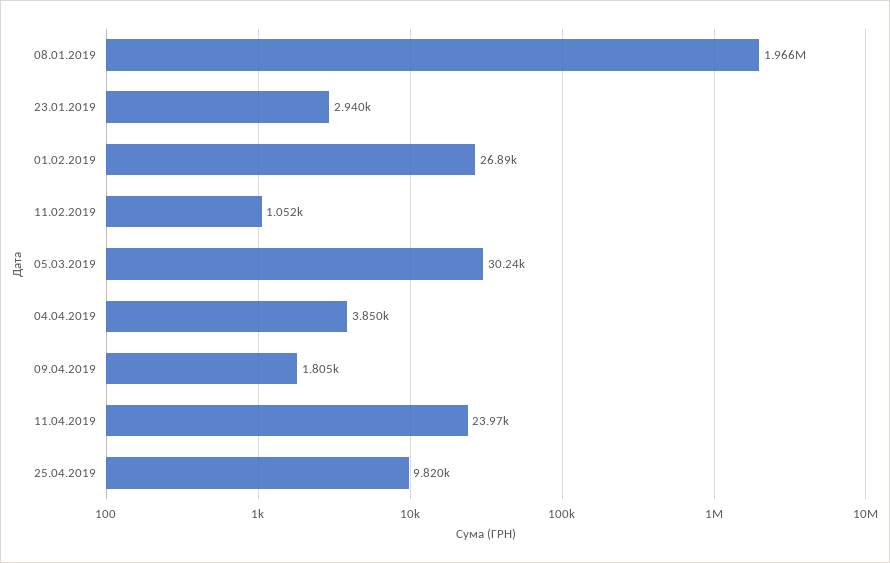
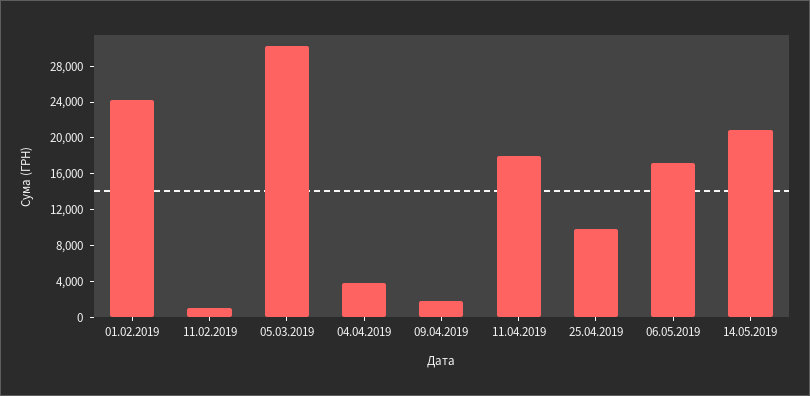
08.01.2019: 1966000 -> none
23.01.2019: 2940 -> none
01.02.2019: 26890 -> 24000
11.04.2019: 23970 -> 18000
06.05.2019: none -> 17000
14.05.2019: none -> 21000

